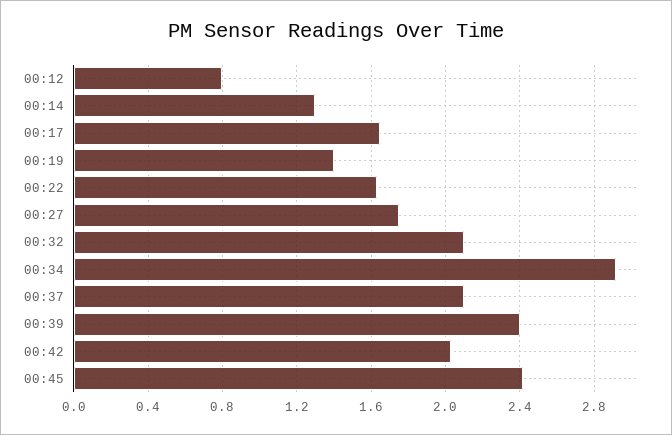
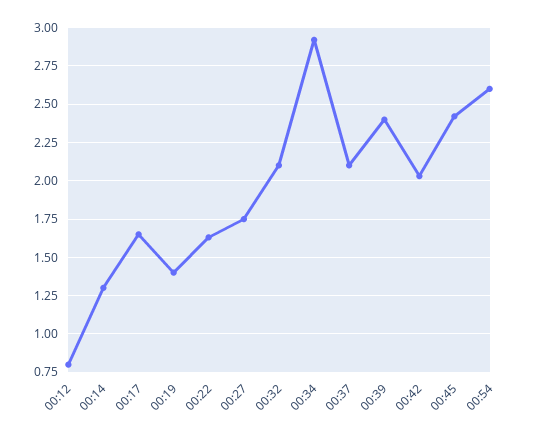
00:54: none -> 2.6

